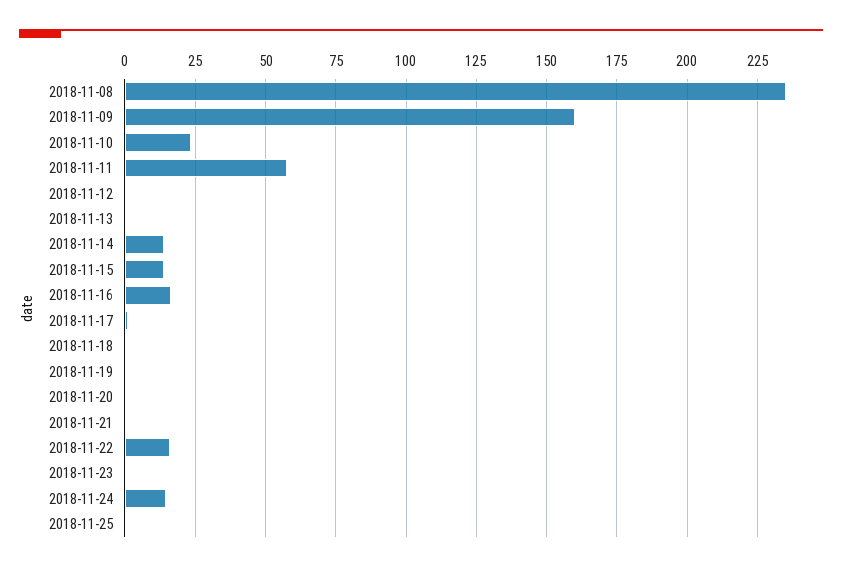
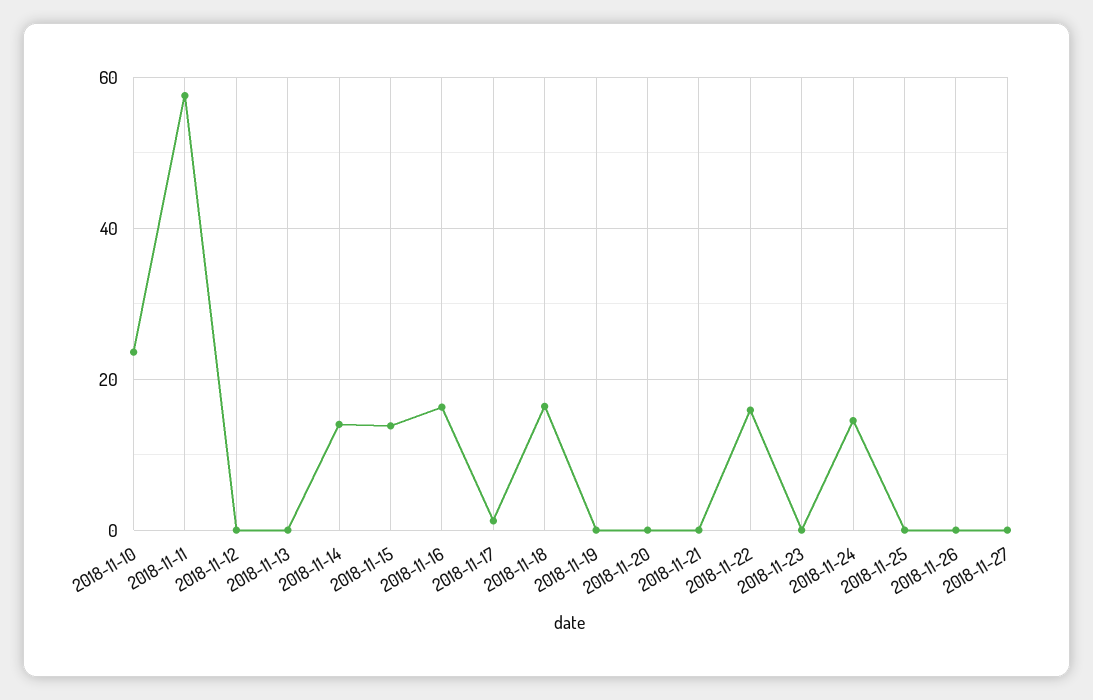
2018-11-08: 235 -> none
2018-11-09: 160 -> none
2018-11-18: 0 -> 16
2018-11-26: none -> 0
2018-11-27: none -> 0

